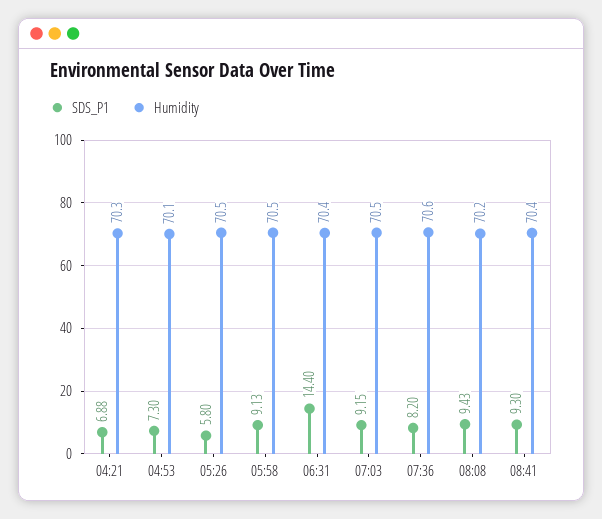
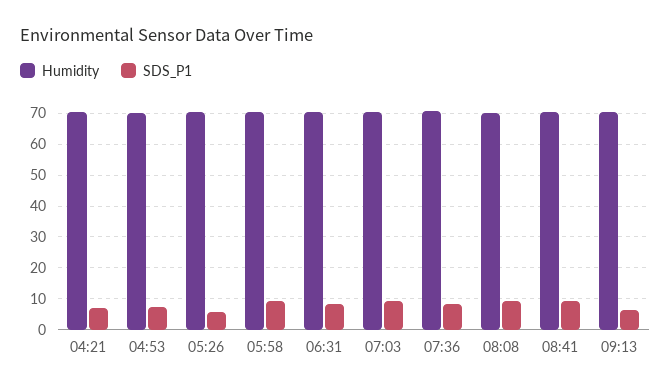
SDS_P1, 06:31: 14.4 -> 8
Humidity, 09:13: none -> 70
SDS_P1, 09:13: none -> 6

